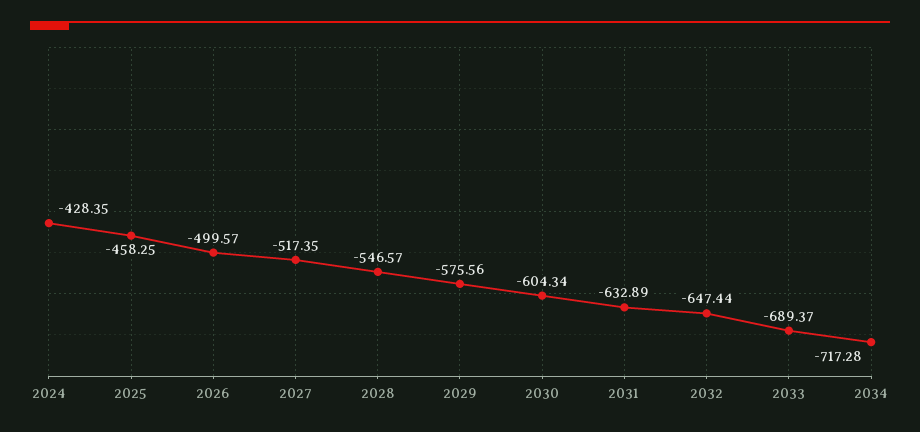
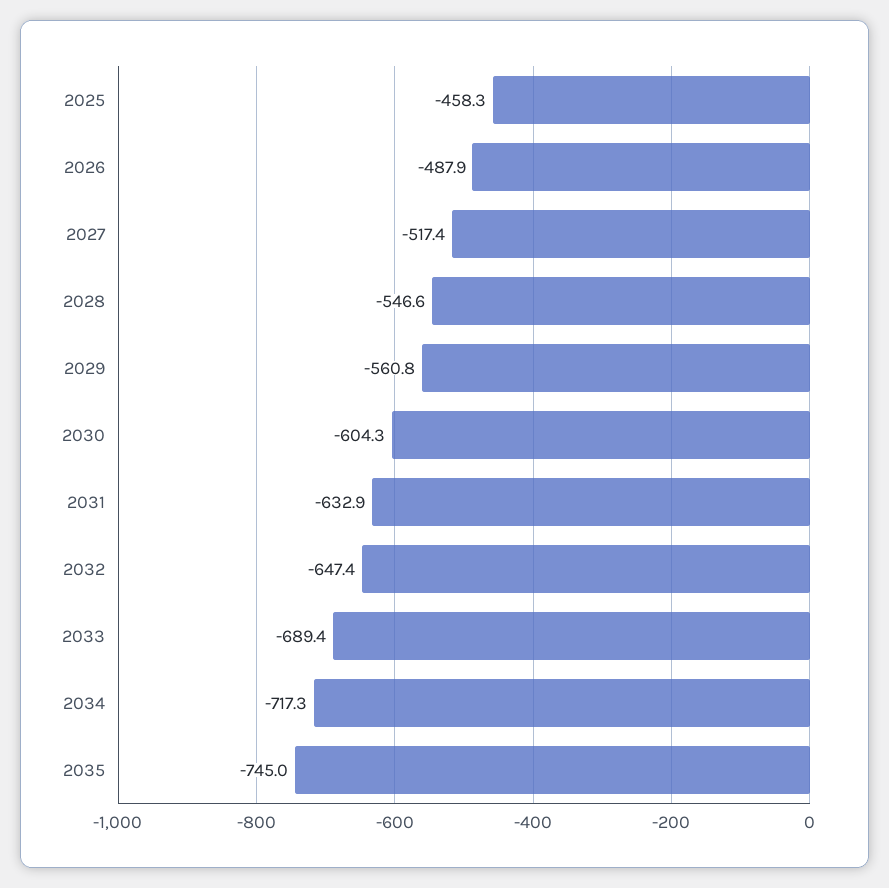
2024: -428.35 -> none
2026: -499.57 -> -487.9
2029: -575.56 -> -560.8
2035: none -> -745

